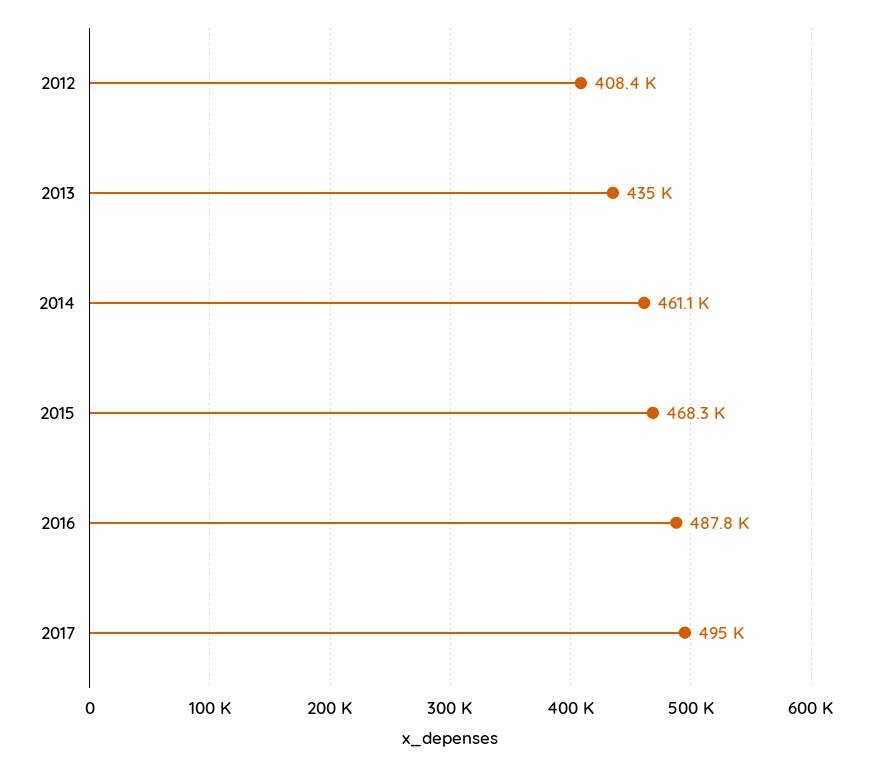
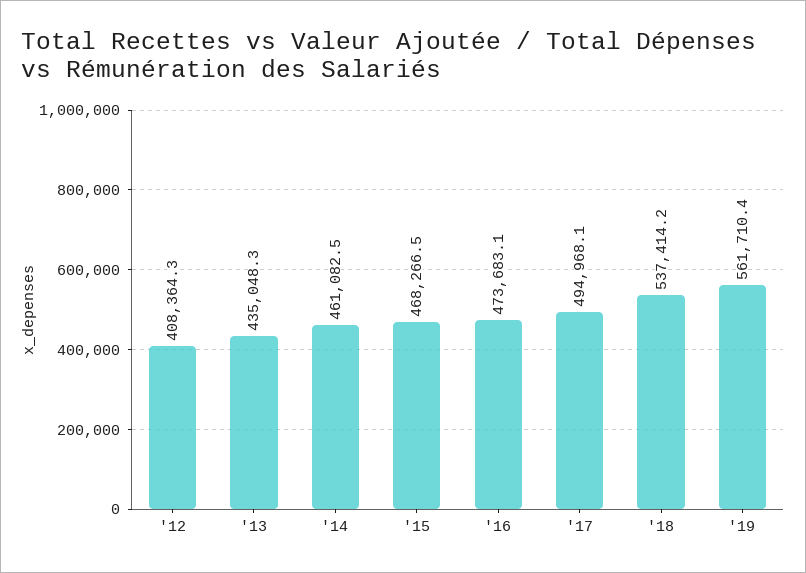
2016: 487800 -> 473683.1
'18: none -> 537414.2
'19: none -> 561710.4

